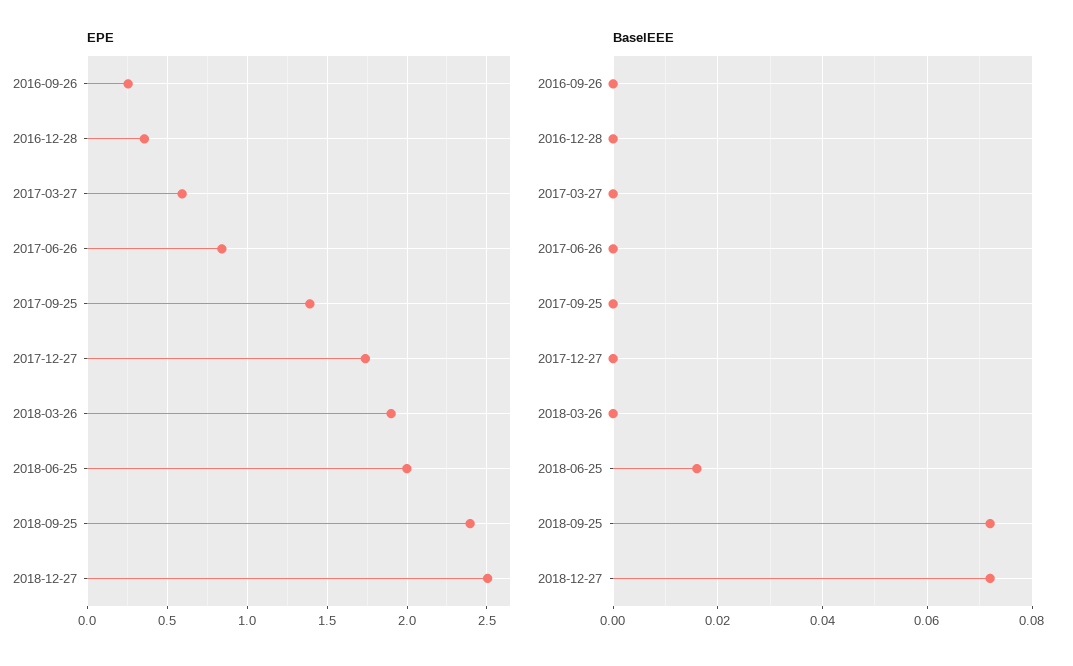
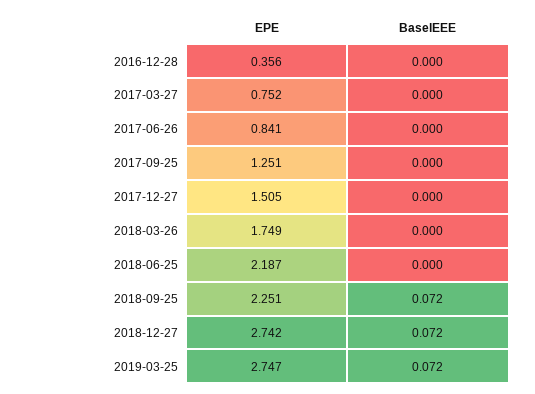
EPE, 2016-09-26: 0.25 -> none
EPE, 2017-03-27: 0.6 -> 0.752
EPE, 2017-09-25: 1.4 -> 1.251
EPE, 2017-12-27: 1.75 -> 1.505
EPE, 2018-03-26: 1.9 -> 1.749
EPE, 2018-06-25: 2 -> 2.187
EPE, 2018-09-25: 2.4 -> 2.251
EPE, 2018-12-27: 2.5 -> 2.742
BaselEEE, 2016-09-26: 0 -> none
BaselEEE, 2018-06-25: 0.015 -> 0
EPE, 2019-03-25: none -> 2.747
BaselEEE, 2019-03-25: none -> 0.072

